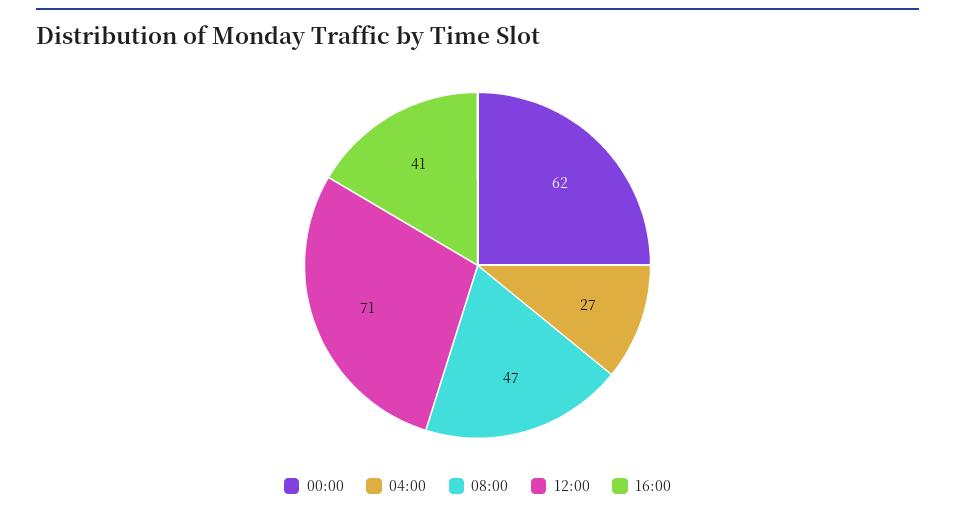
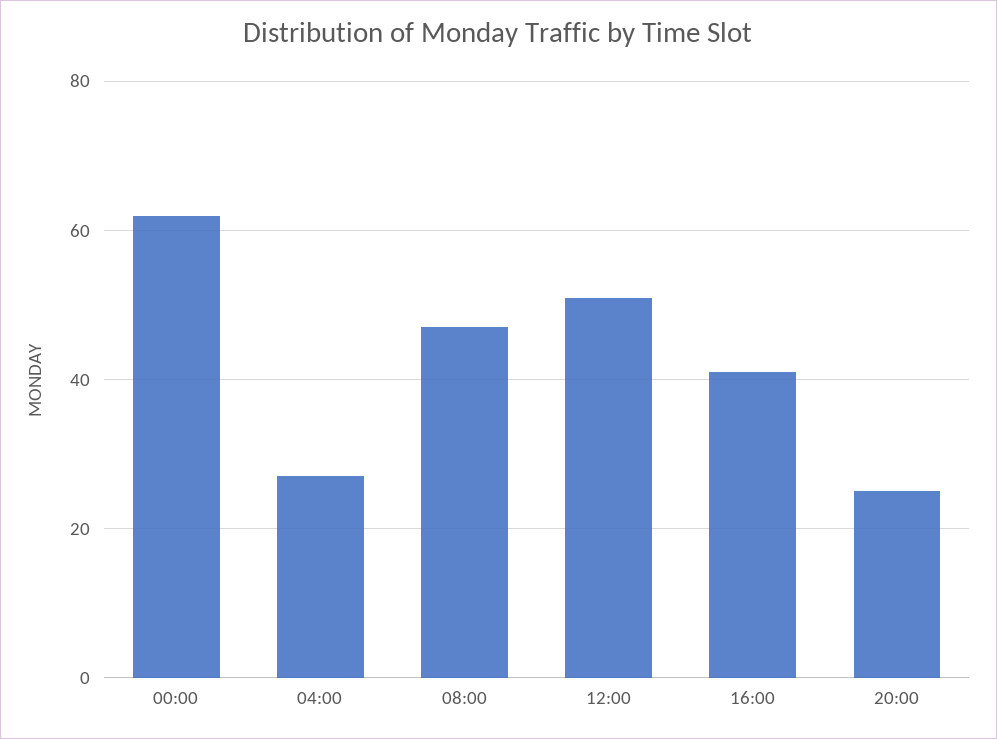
12:00: 71 -> 50
20:00: none -> 25

